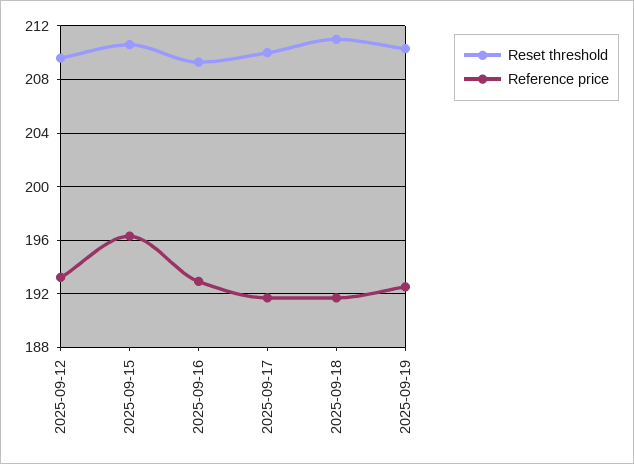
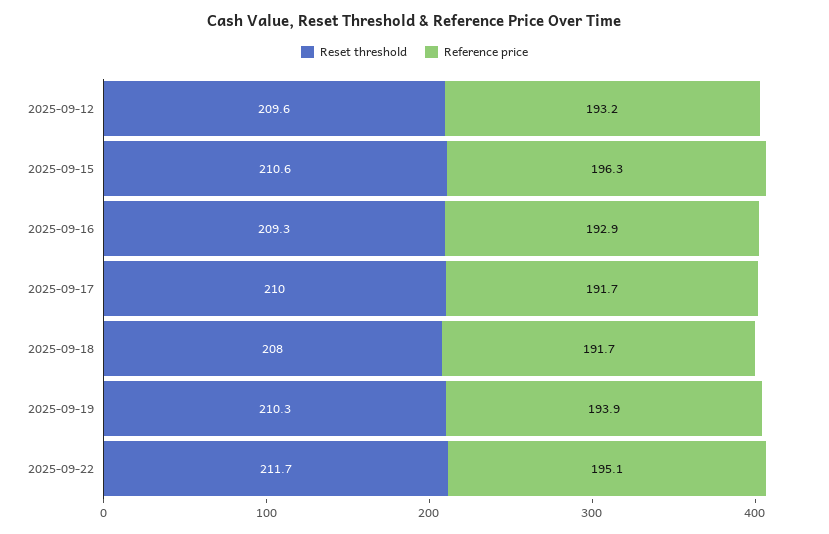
Reset threshold, 2025-09-18: 211 -> 208
Reference price, 2025-09-19: 192.5 -> 193.9
Reset threshold, 2025-09-22: none -> 211.7
Reference price, 2025-09-22: none -> 195.1

